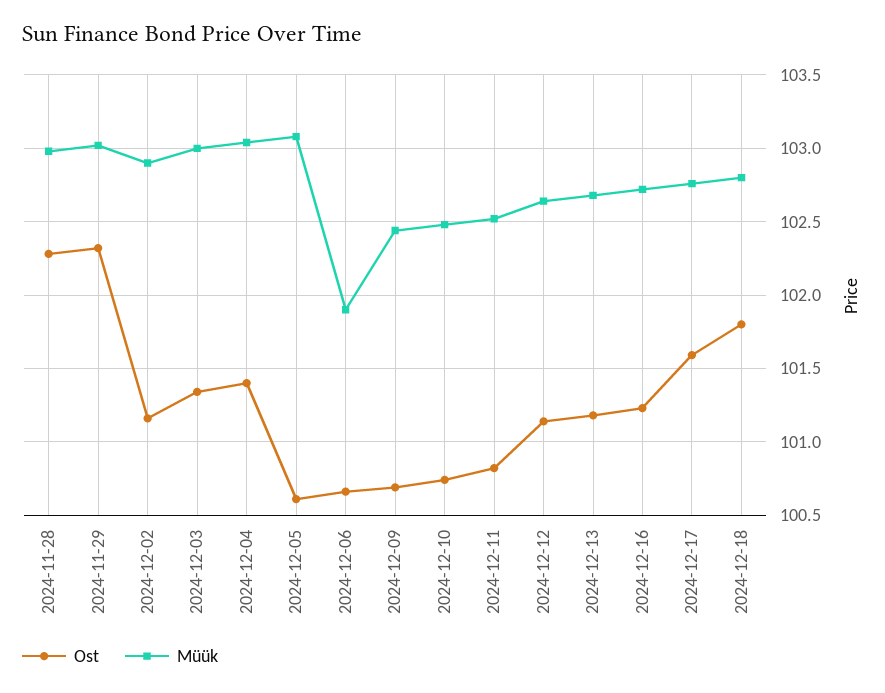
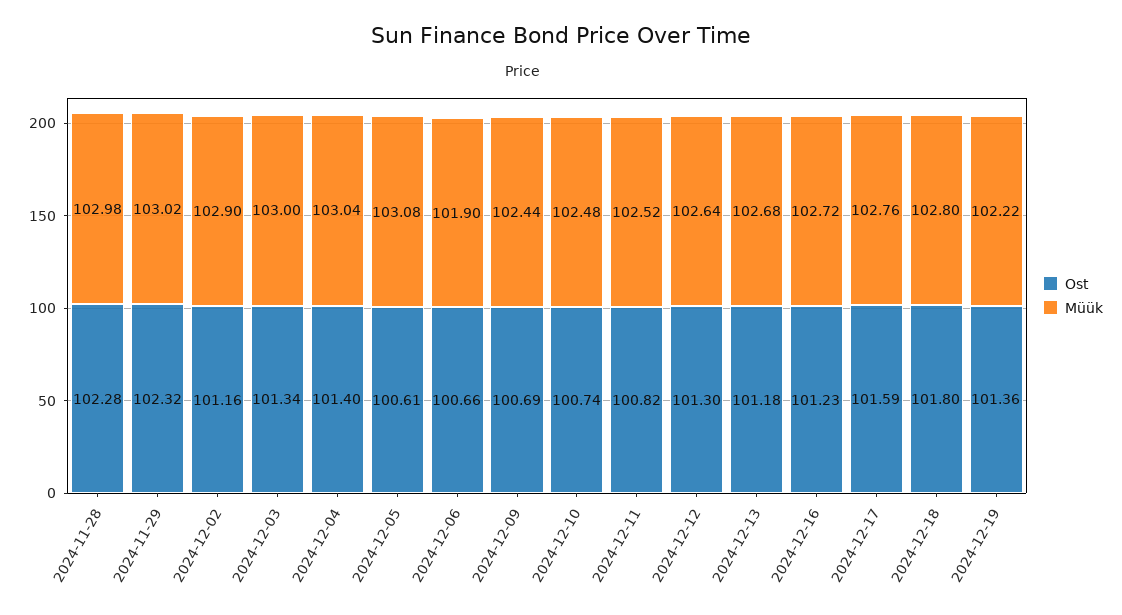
Ost, 2024-12-12: 101.15 -> 101.3
Ost, 2024-12-19: none -> 101.36
Müük, 2024-12-19: none -> 102.22

